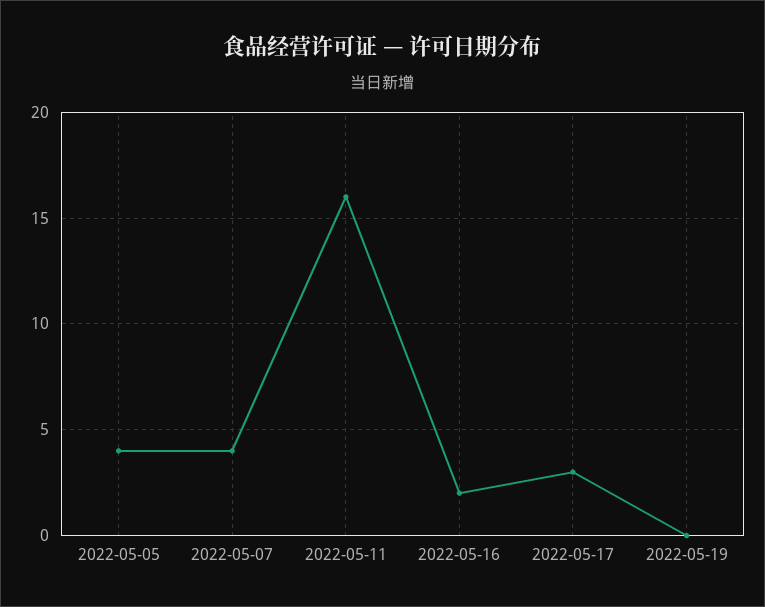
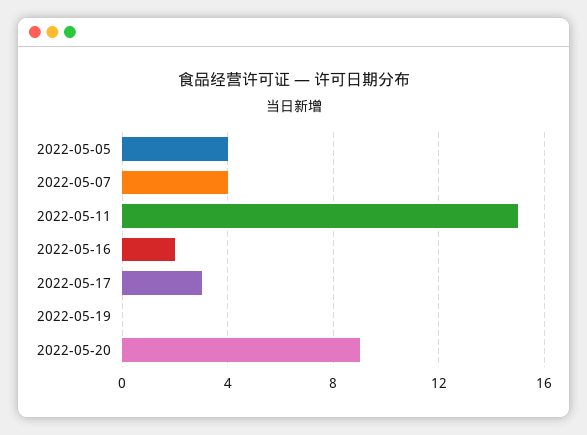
2022-05-11: 16 -> 15
2022-05-20: none -> 9

